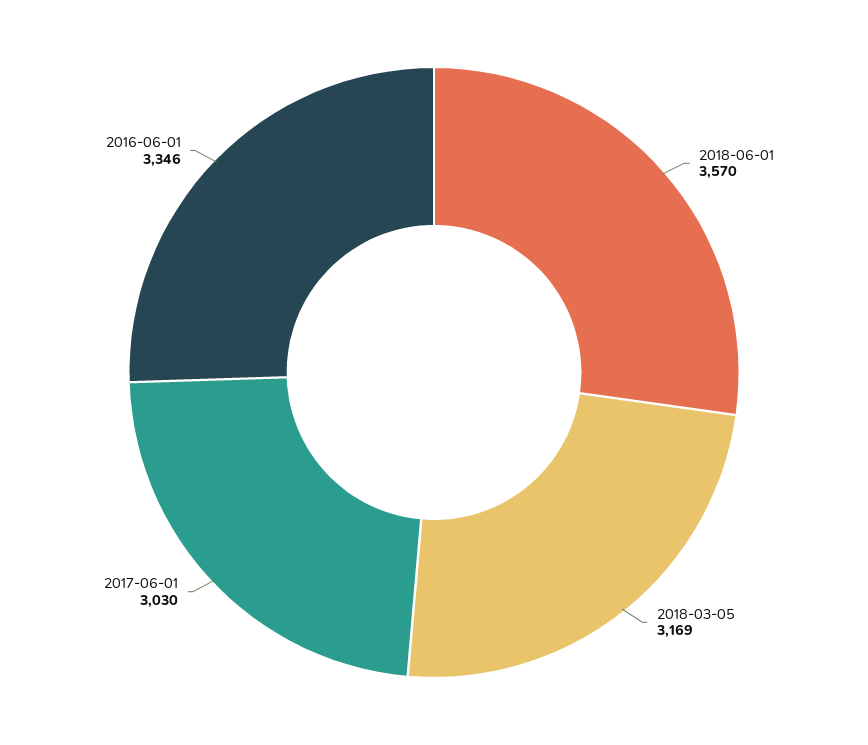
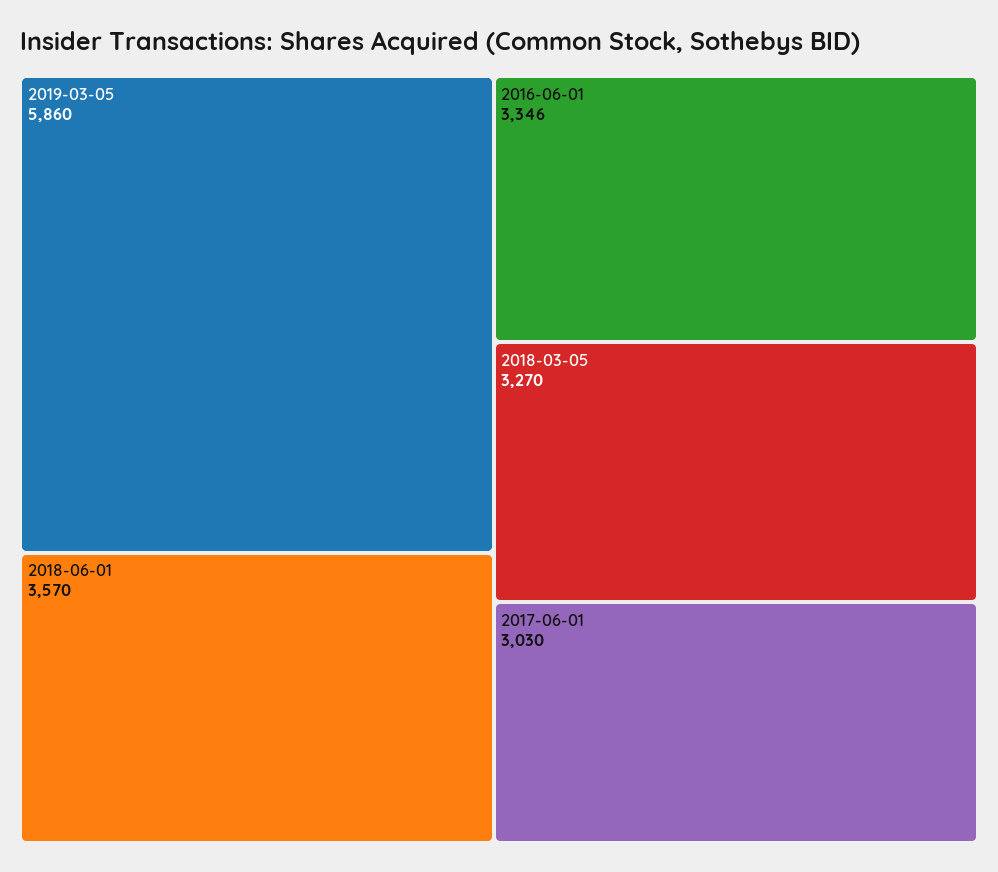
2018-03-05: 3169 -> 3270
2019-03-05: none -> 5860

